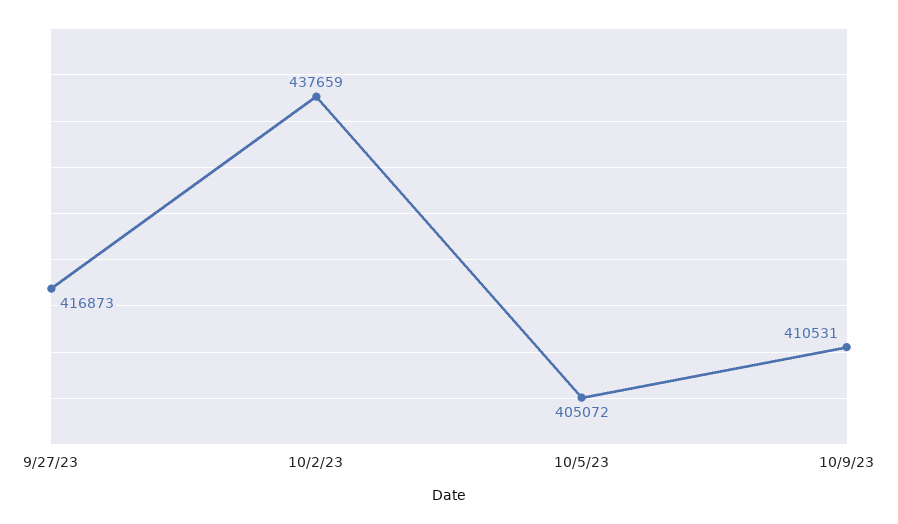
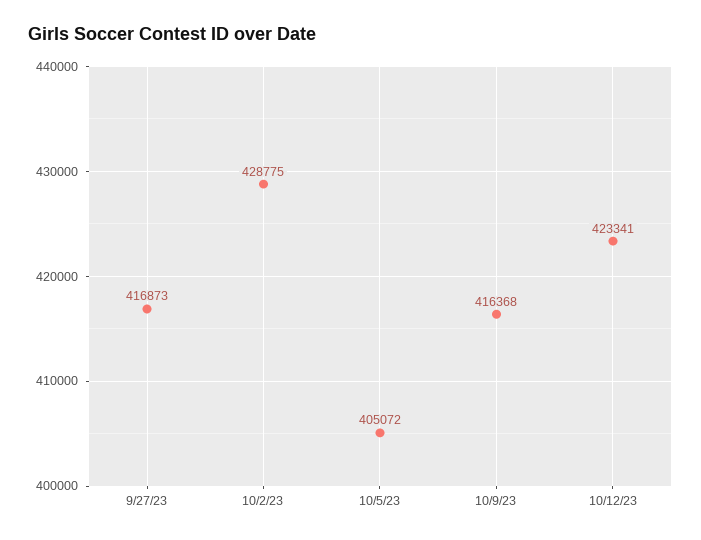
10/2/23: 437659 -> 428775
10/9/23: 410531 -> 416368
10/12/23: none -> 423341

